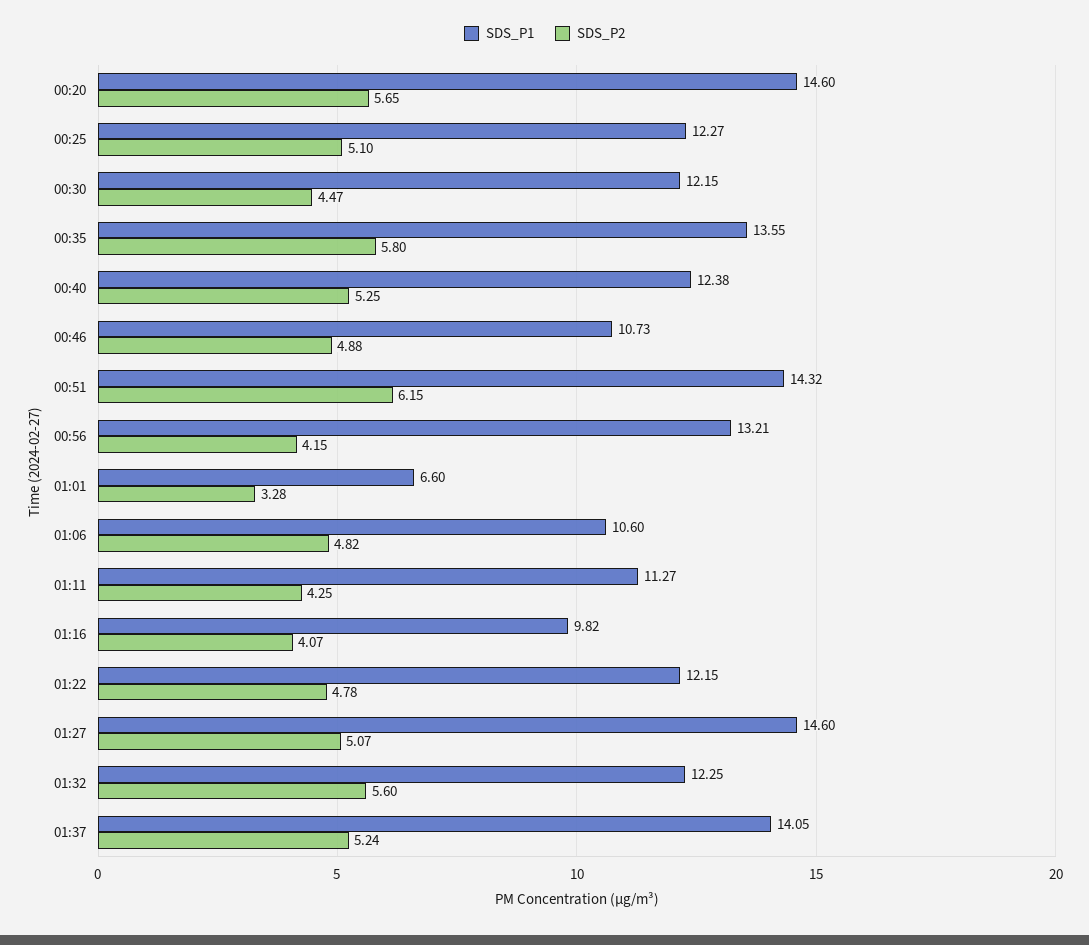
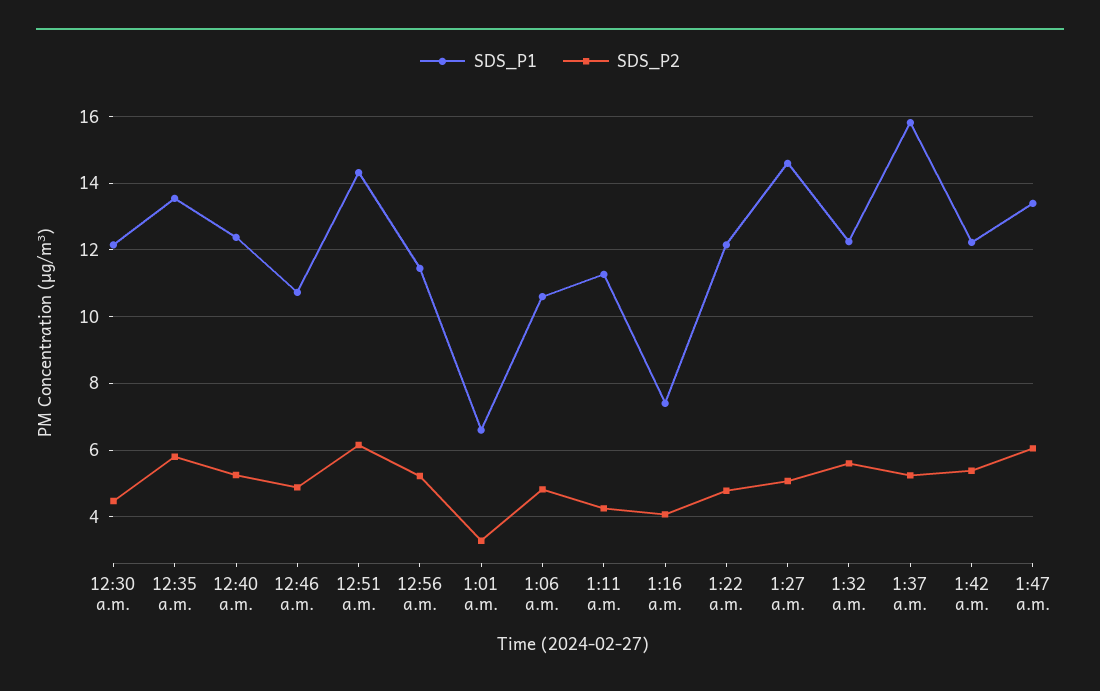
SDS_P1, 00:20: 14.6 -> none
SDS_P2, 00:20: 5.65 -> none
SDS_P1, 00:25: 12.27 -> none
SDS_P2, 00:25: 5.1 -> none
SDS_P1, 00:56: 13.21 -> 11.4
SDS_P2, 00:56: 4.15 -> 5.2
SDS_P1, 01:16: 9.82 -> 7.4
SDS_P1, 01:37: 14.05 -> 15.8
SDS_P1, 1:42 a.m.: none -> 12.2
SDS_P2, 1:42 a.m.: none -> 5.4
SDS_P1, 1:47 a.m.: none -> 13.4
SDS_P2, 1:47 a.m.: none -> 6

